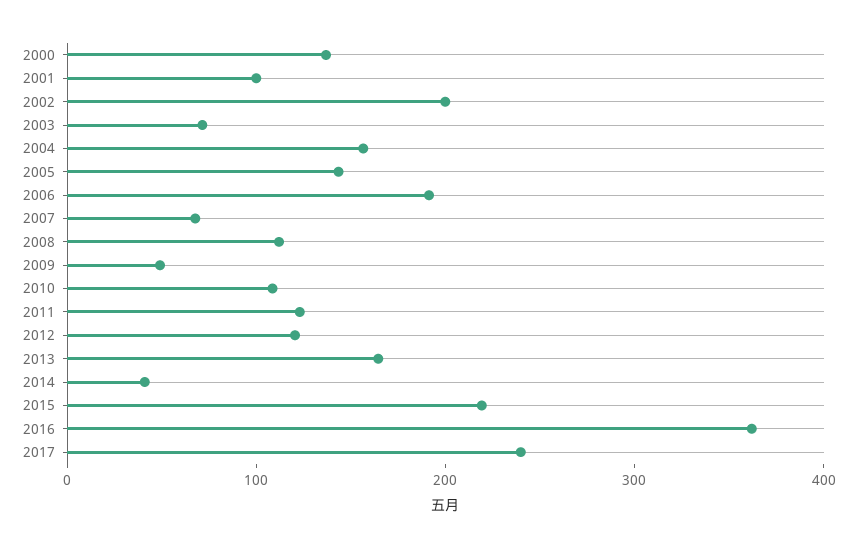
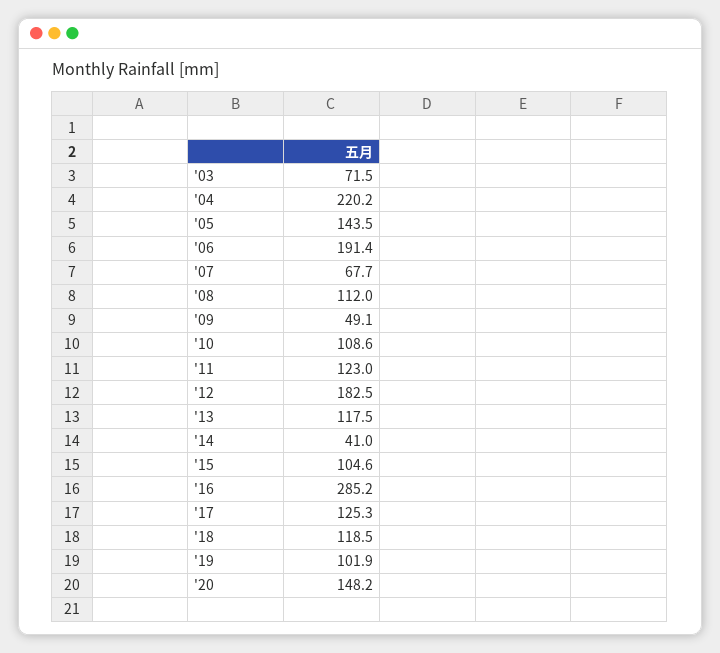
2000: 140 -> none
2001: 100 -> none
2002: 200 -> none
2004: 160 -> 220.2
2012: 120 -> 182.5
2013: 160 -> 117.5
2015: 220 -> 104.6
2016: 360 -> 285.2
2017: 240 -> 125.3
'18: none -> 118.5
'19: none -> 101.9
'20: none -> 148.2

